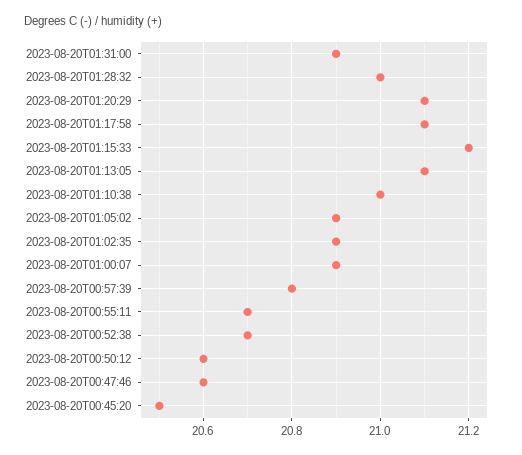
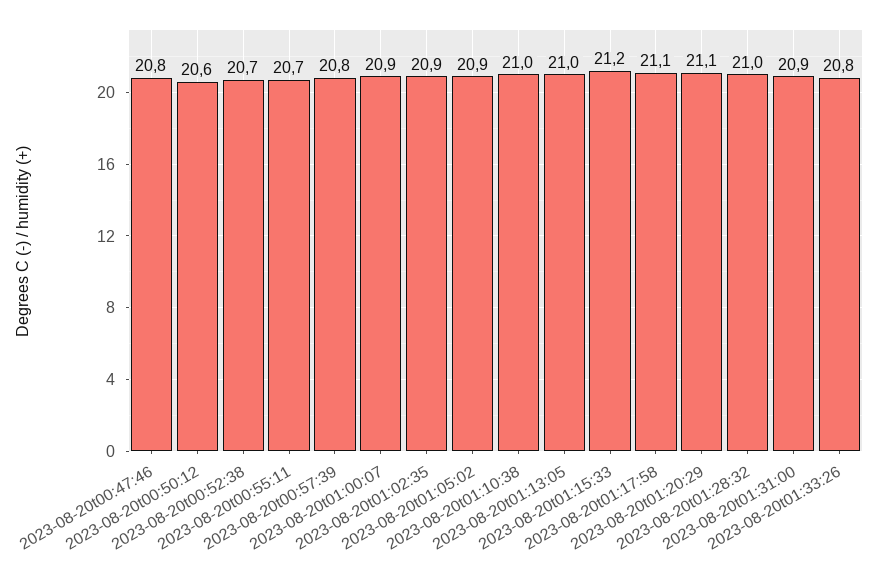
2023-08-20T01:13:05: 21.1 -> 21
2023-08-20T00:47:46: 20.6 -> 20.8
2023-08-20T00:45:20: 20.5 -> none
2023-08-20t01:33:26: none -> 20.8

